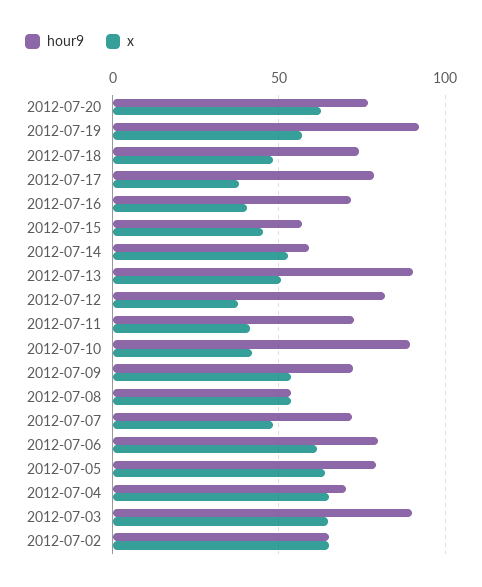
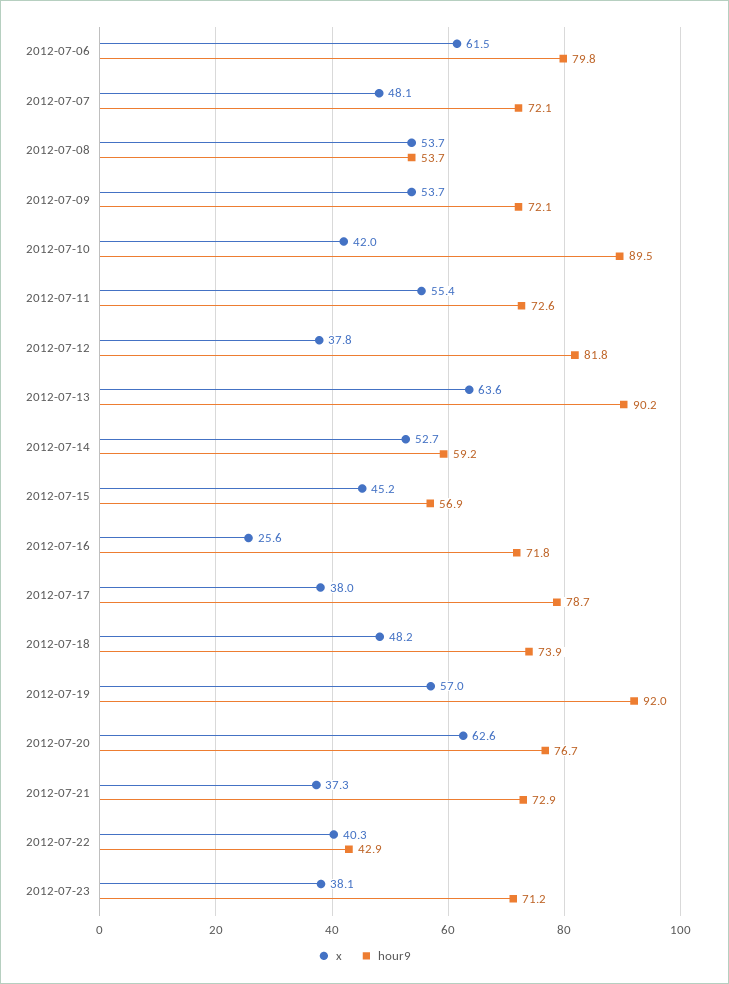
x, 2012-07-16: 40 -> 25.6
x, 2012-07-13: 50 -> 63.6
x, 2012-07-11: 40 -> 55.4
hour9, 2012-07-05: 80 -> none
x, 2012-07-05: 65 -> none
hour9, 2012-07-04: 70 -> none
x, 2012-07-04: 65 -> none
hour9, 2012-07-03: 90 -> none
x, 2012-07-03: 65 -> none
hour9, 2012-07-02: 65 -> none
x, 2012-07-02: 65 -> none
x, 2012-07-21: none -> 37.3
hour9, 2012-07-21: none -> 72.9
x, 2012-07-22: none -> 40.3
hour9, 2012-07-22: none -> 42.9
x, 2012-07-23: none -> 38.1
hour9, 2012-07-23: none -> 71.2

